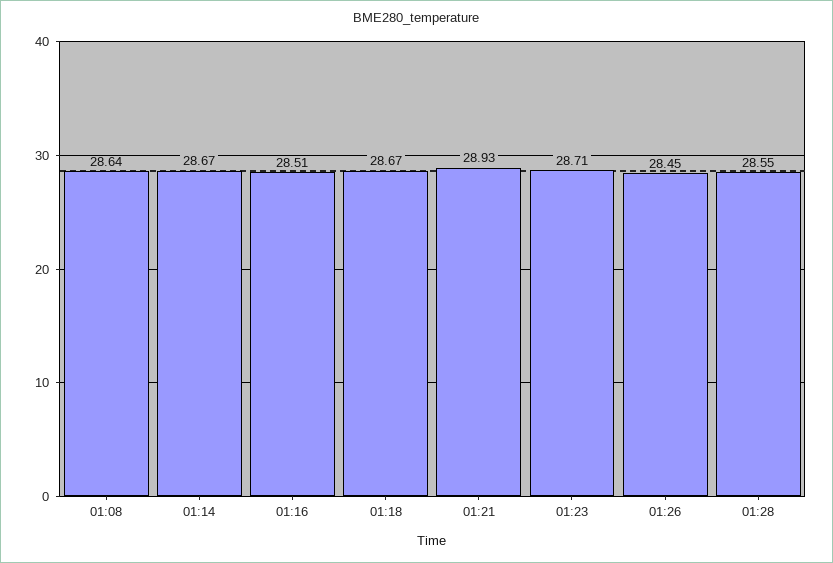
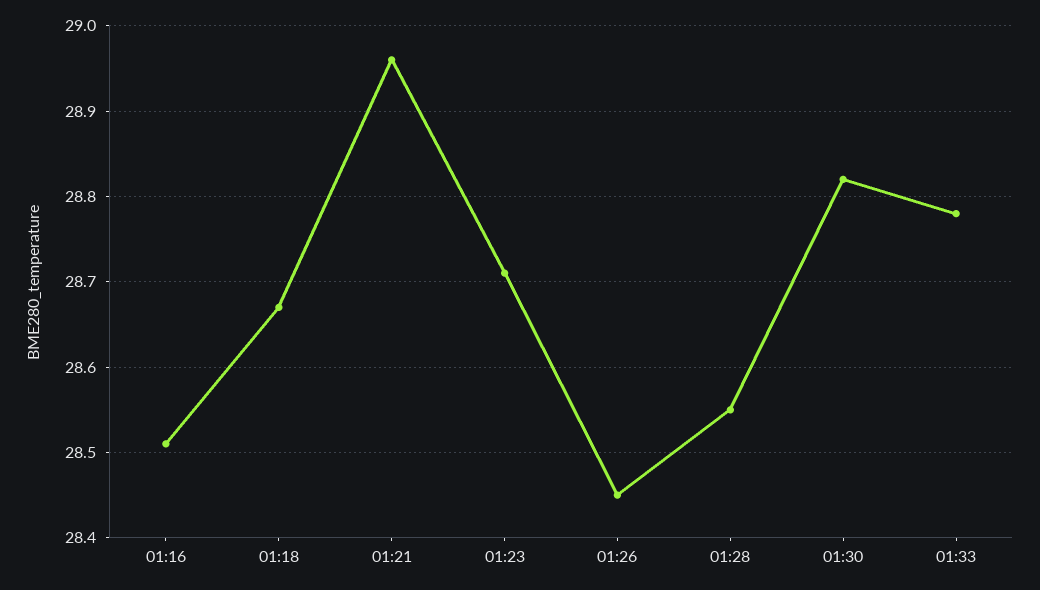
01:08: 28.64 -> none
01:14: 28.67 -> none
01:21: 28.93 -> 28.96
01:30: none -> 28.82
01:33: none -> 28.78

